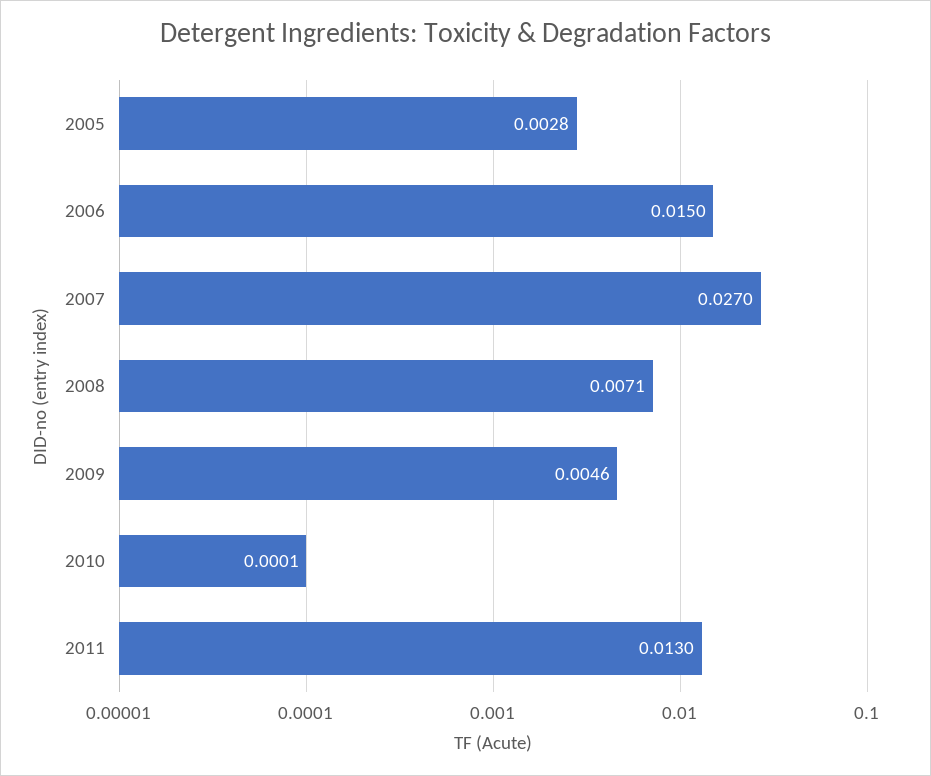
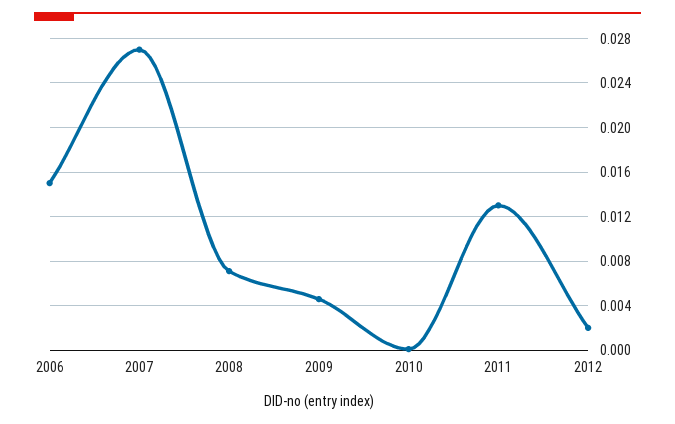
2005: 0.0028 -> none
2012: none -> 0.002

